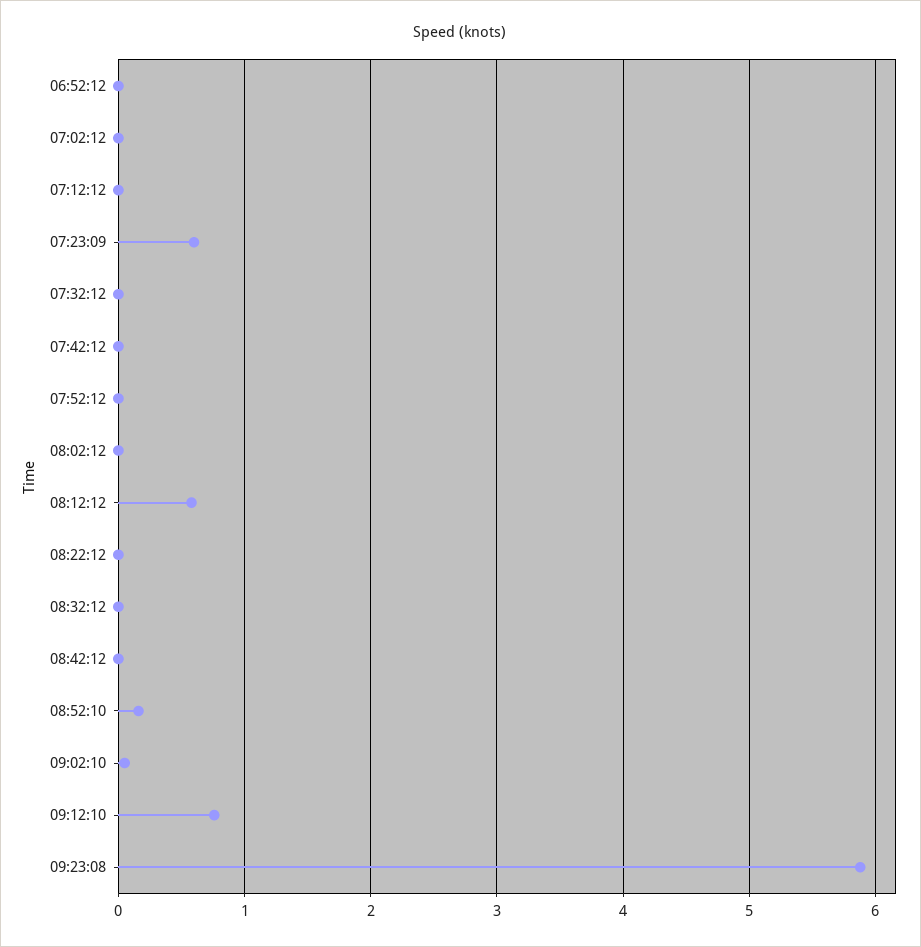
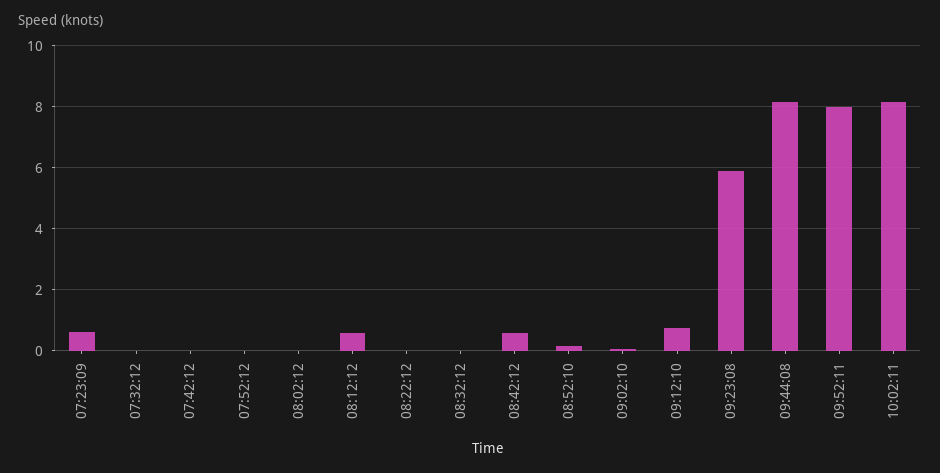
06:52:12: 0 -> none
07:02:12: 0 -> none
07:12:12: 0 -> none
08:42:12: 0 -> 0.6
09:44:08: none -> 8.2
09:52:11: none -> 8
10:02:11: none -> 8.2

